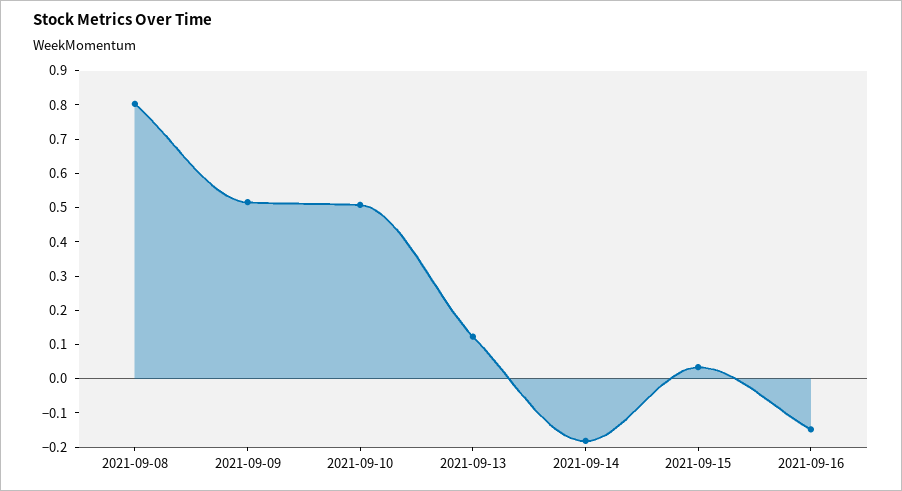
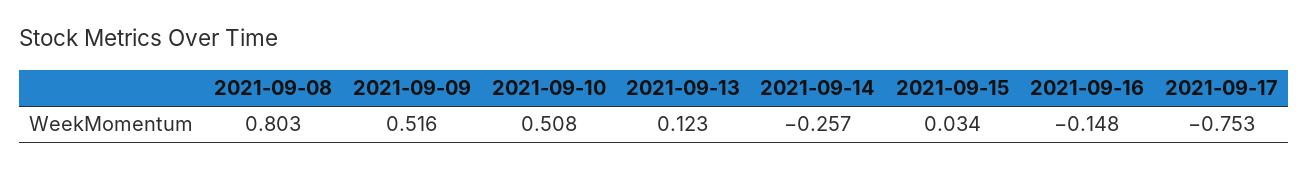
2021-09-14: -0.175 -> -0.257
2021-09-17: none -> -0.753

